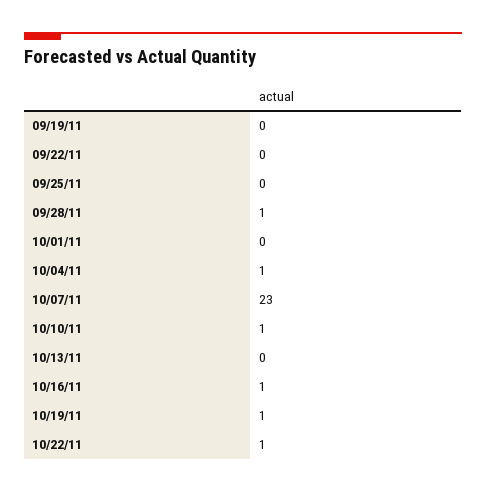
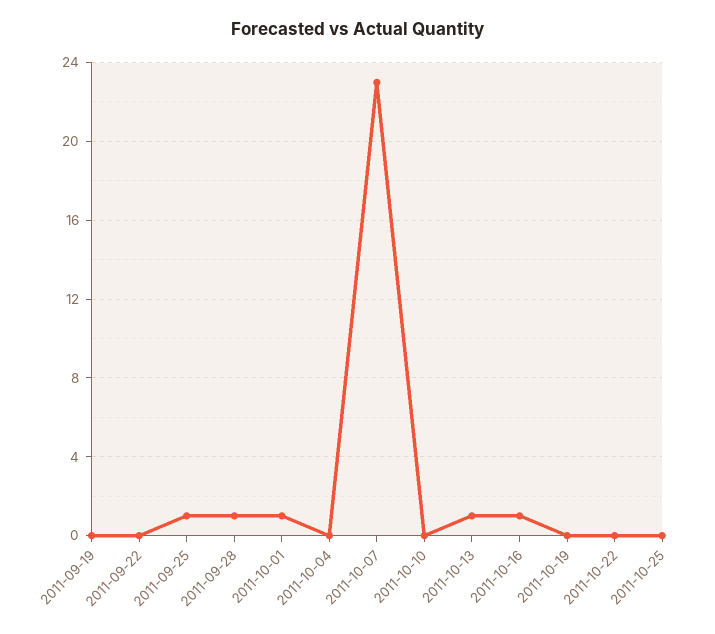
09/25/11: 0 -> 1
10/01/11: 0 -> 1
10/04/11: 1 -> 0
10/10/11: 1 -> 0
10/13/11: 0 -> 1
10/19/11: 1 -> 0
10/22/11: 1 -> 0
2011-10-25: none -> 0

